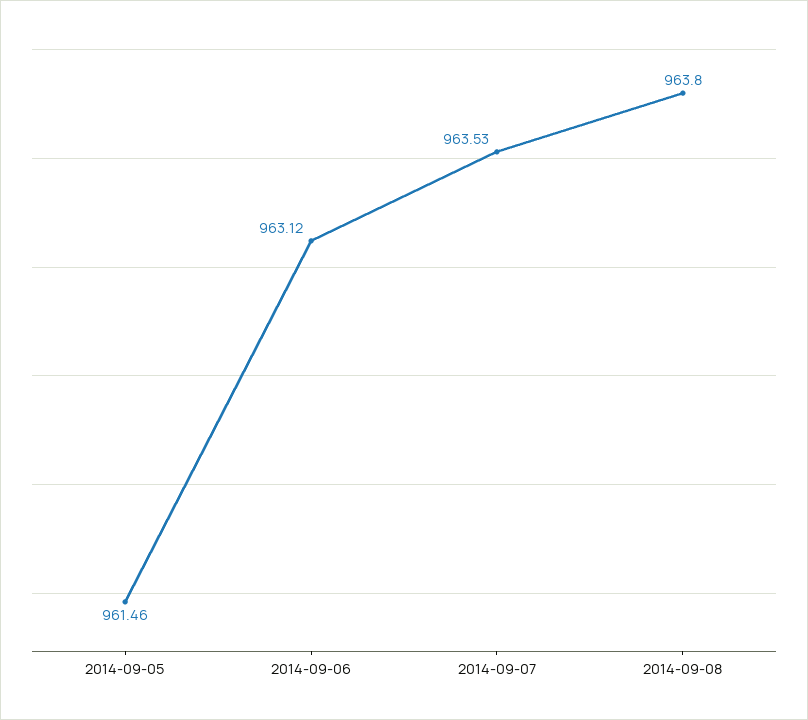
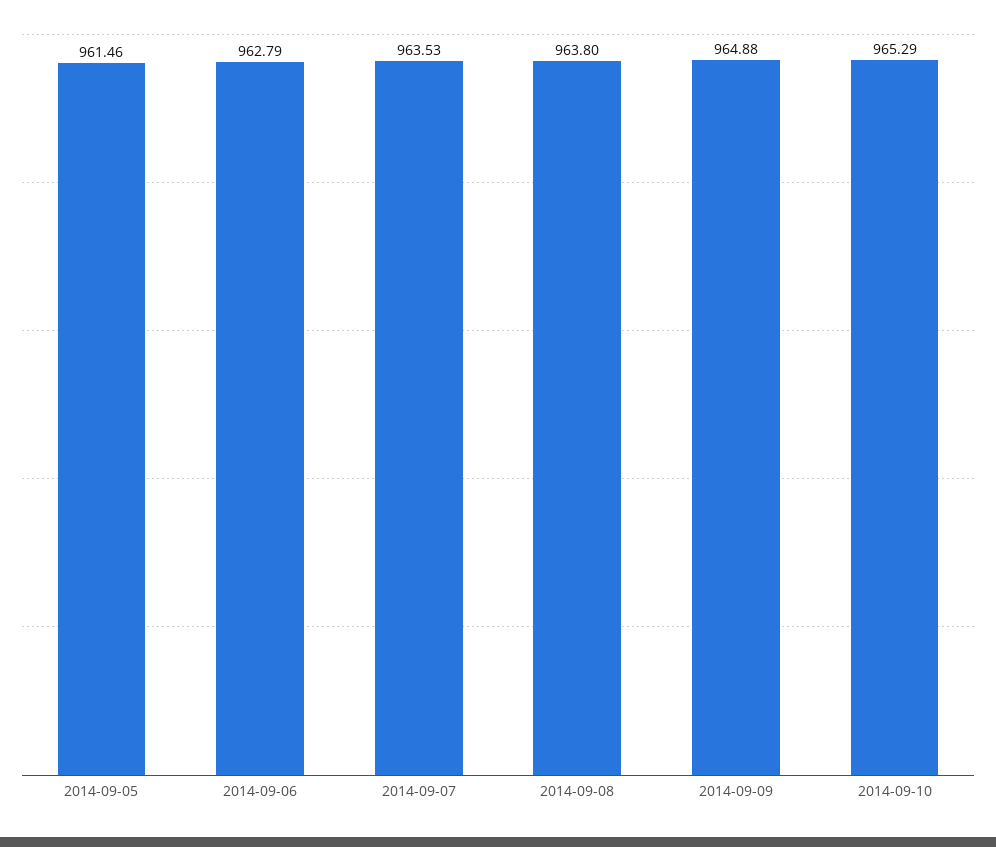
2014-09-06: 963.12 -> 962.79
2014-09-09: none -> 964.88
2014-09-10: none -> 965.29

